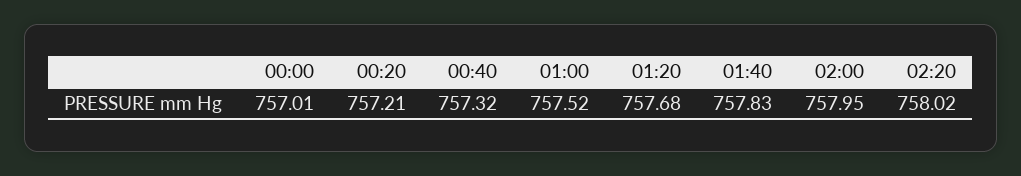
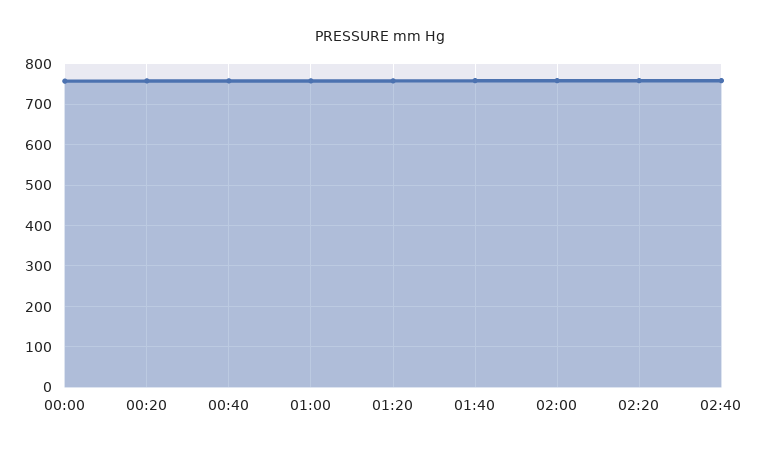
02:40: none -> 760

